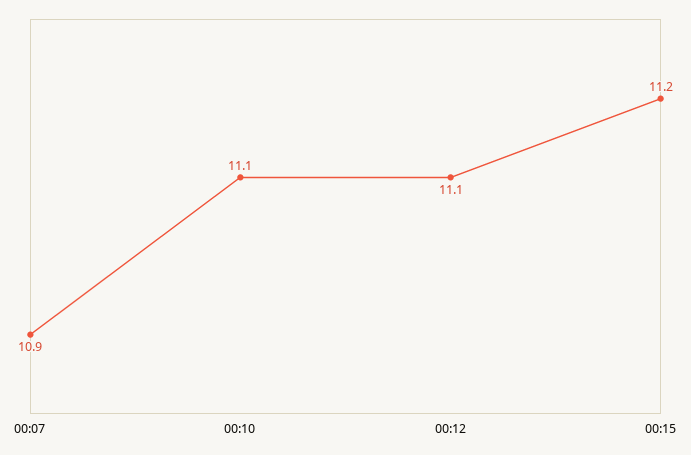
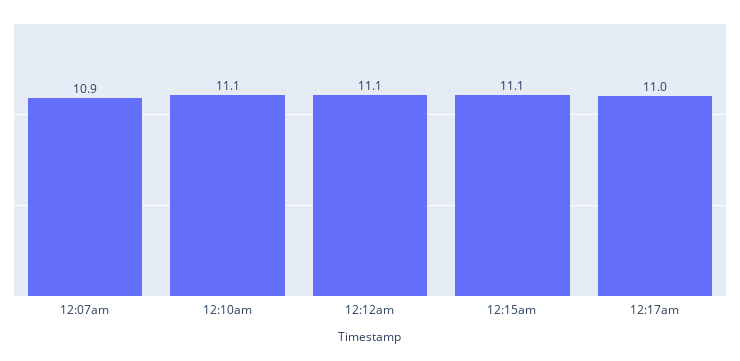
00:15: 11.2 -> 11.1
12:17am: none -> 11

